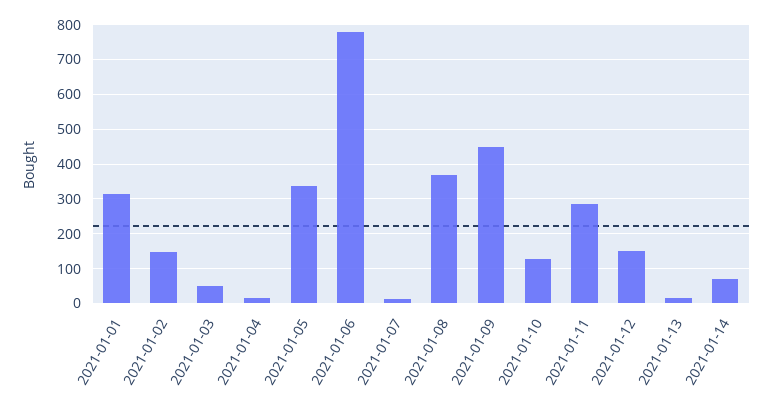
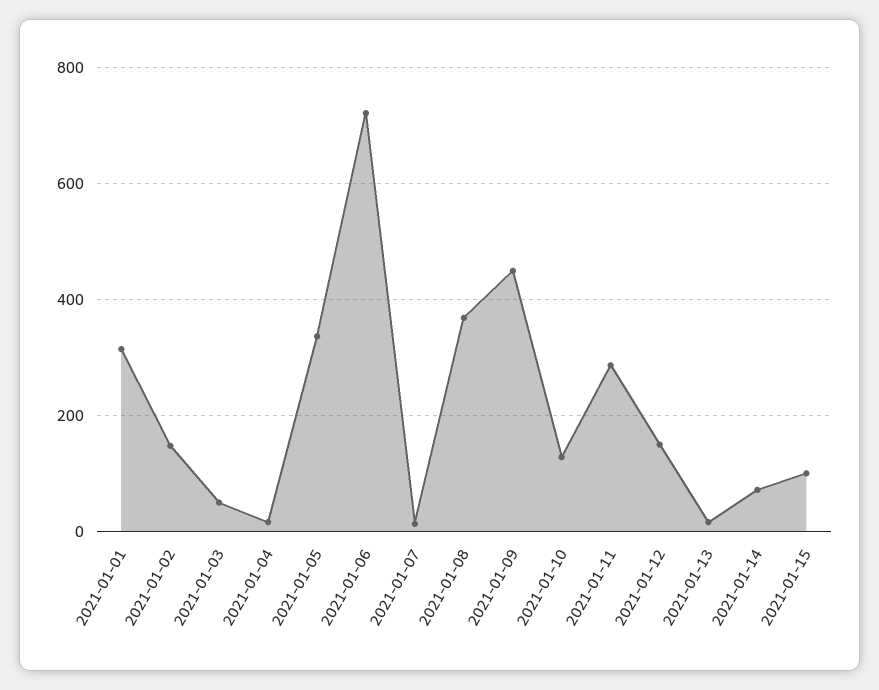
2021-01-06: 780 -> 720
2021-01-15: none -> 100

